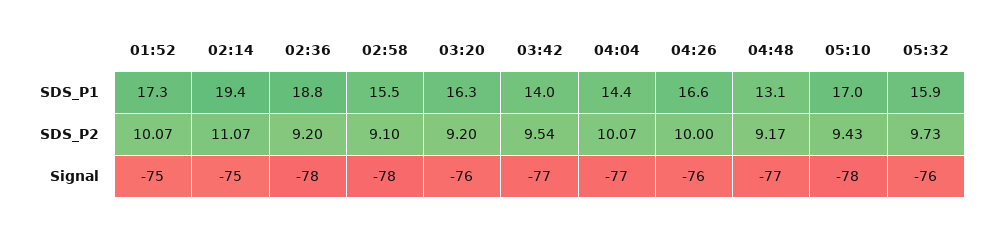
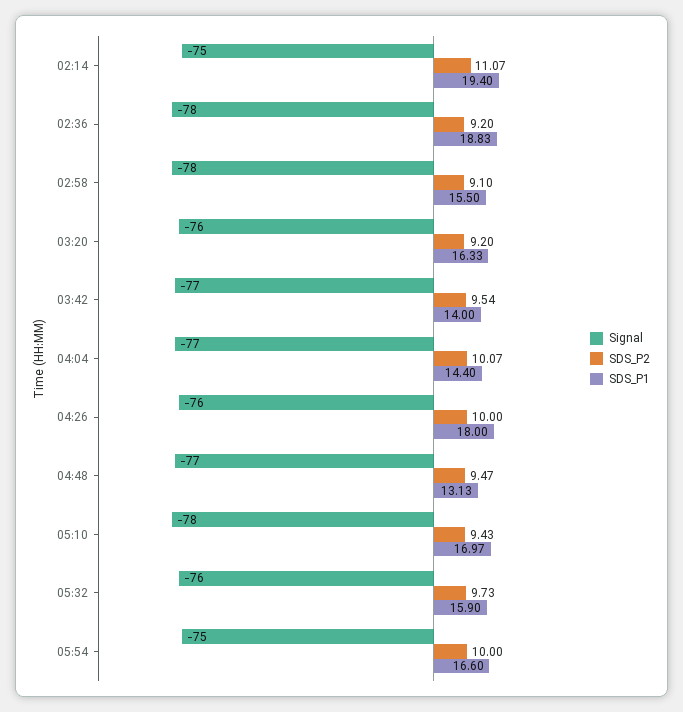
SDS_P1, 01:52: 17.3 -> none
SDS_P1, 04:26: 16.6 -> 18
SDS_P2, 01:52: 10.07 -> none
SDS_P2, 04:48: 9.17 -> 9.47
Signal, 01:52: -75 -> none
Signal, 05:54: none -> -75
SDS_P2, 05:54: none -> 10
SDS_P1, 05:54: none -> 16.6

